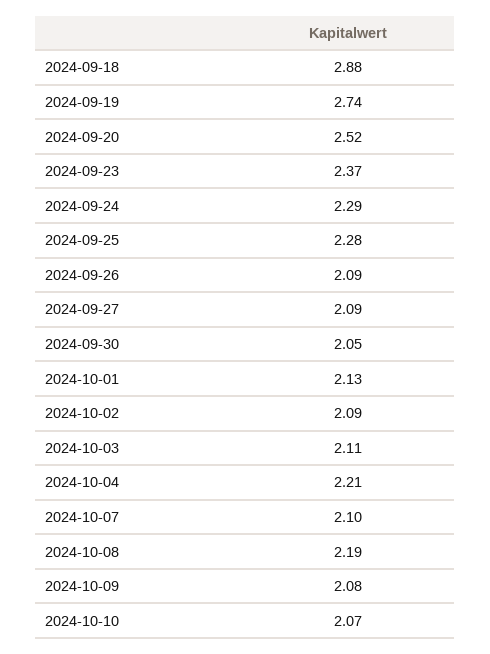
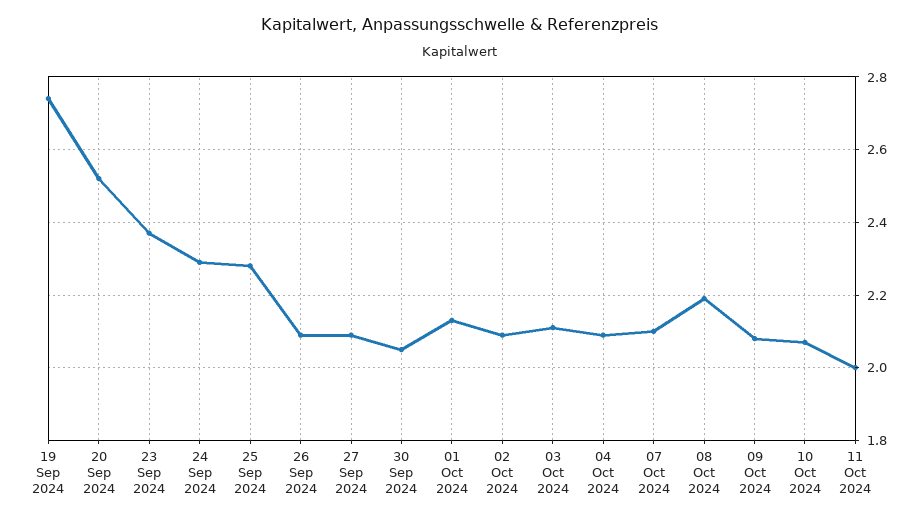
2024-09-18: 2.88 -> none
2024-10-04: 2.21 -> 2.1
11 Oct 2024: none -> 2

